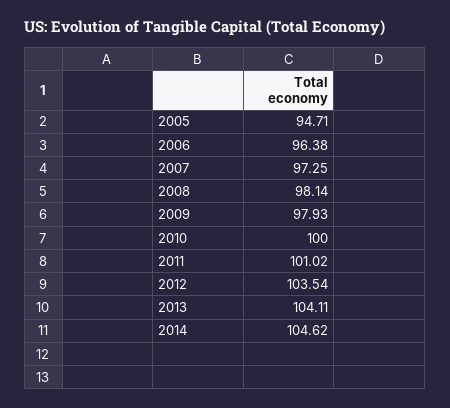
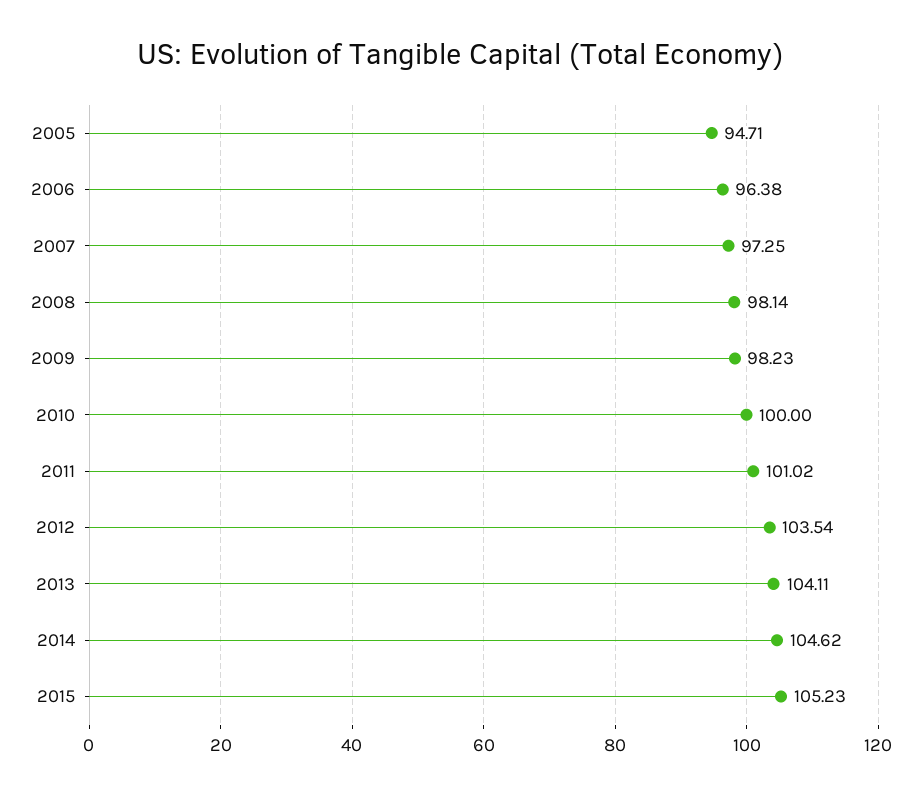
2009: 97.93 -> 98.23
2015: none -> 105.23

